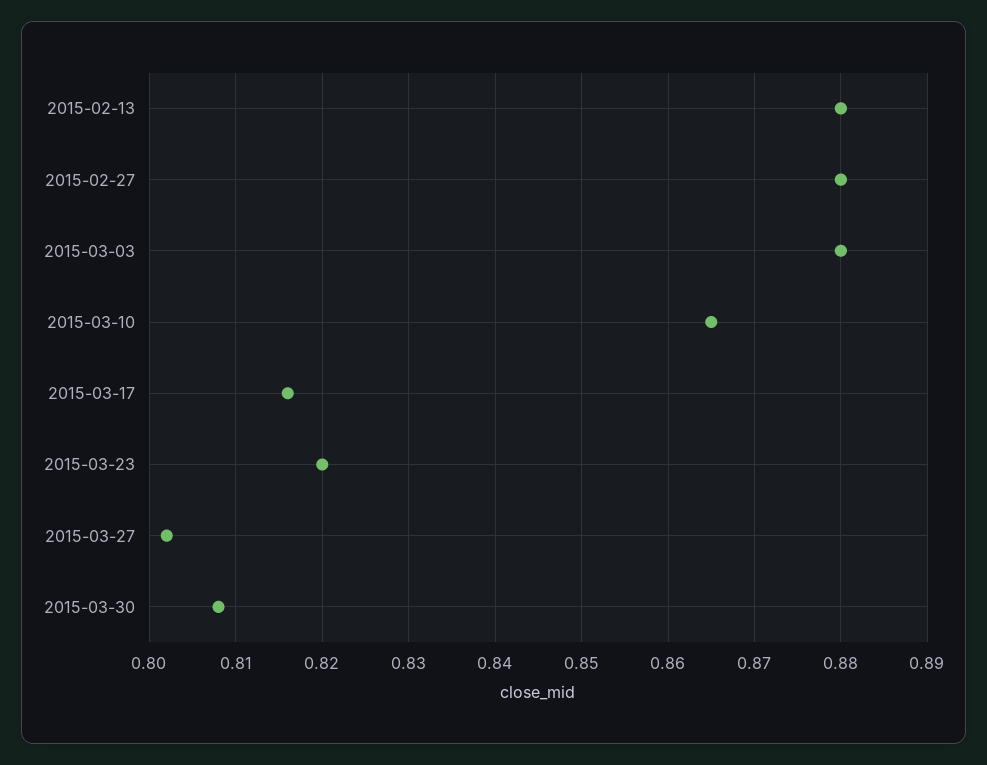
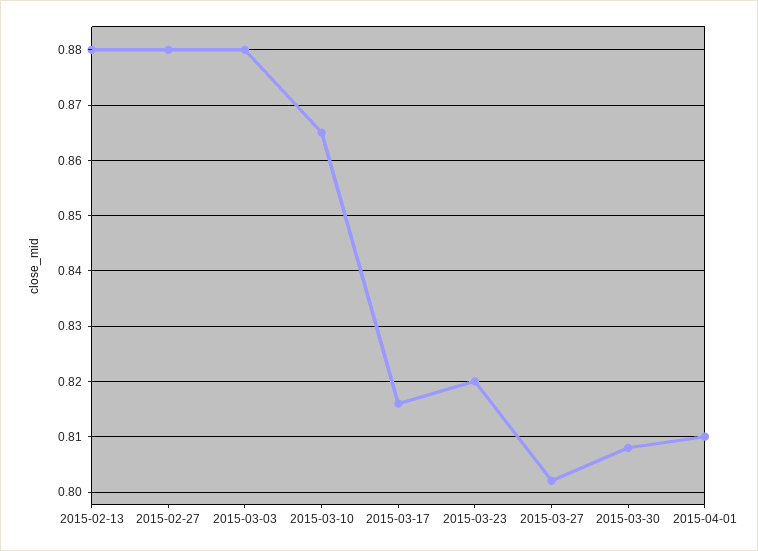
2015-04-01: none -> 0.81

